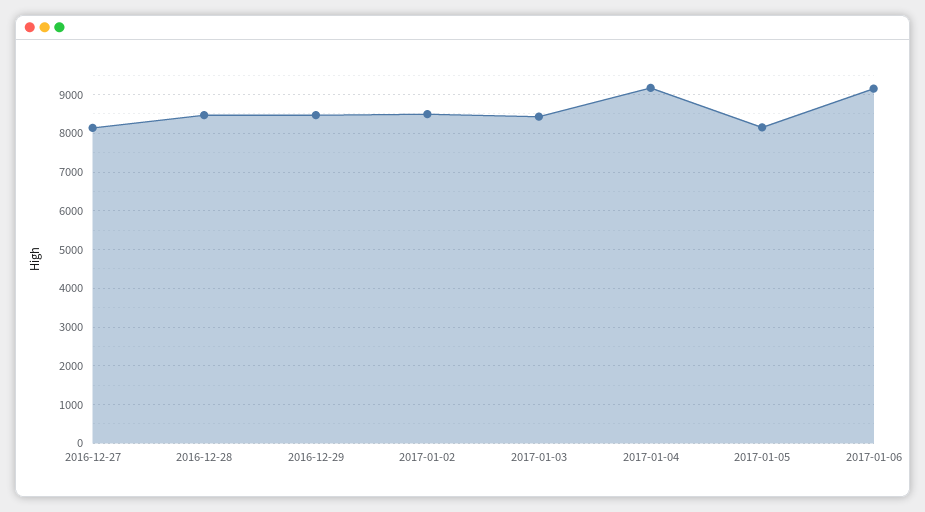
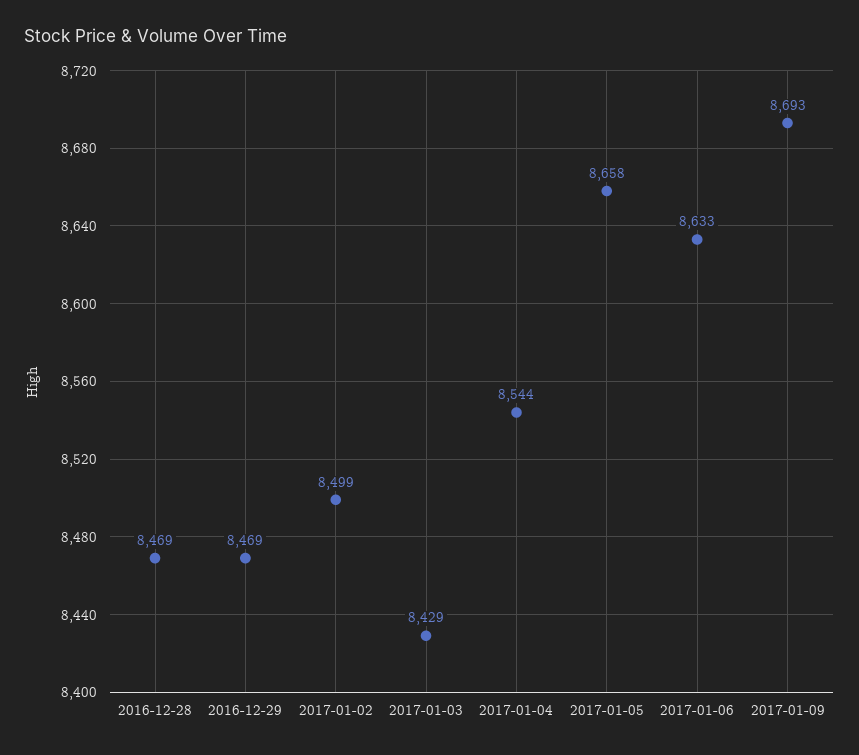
2016-12-27: 8200 -> none
2017-01-04: 9200 -> 8544
2017-01-05: 8200 -> 8658
2017-01-06: 9200 -> 8633
2017-01-09: none -> 8693

